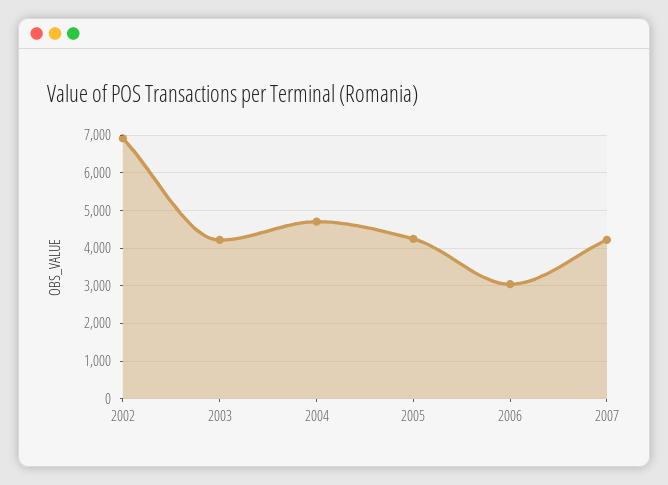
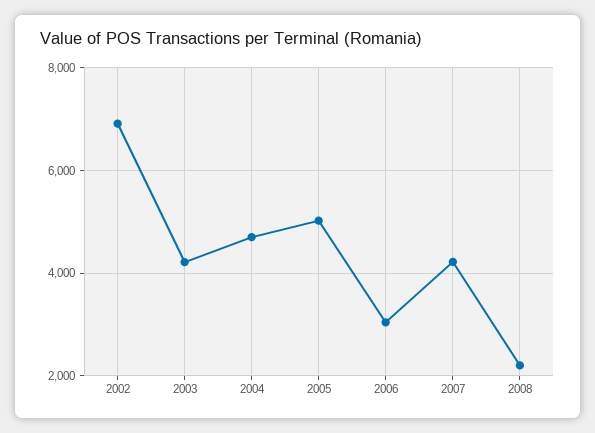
2005: 4200 -> 5000
2008: none -> 2200

